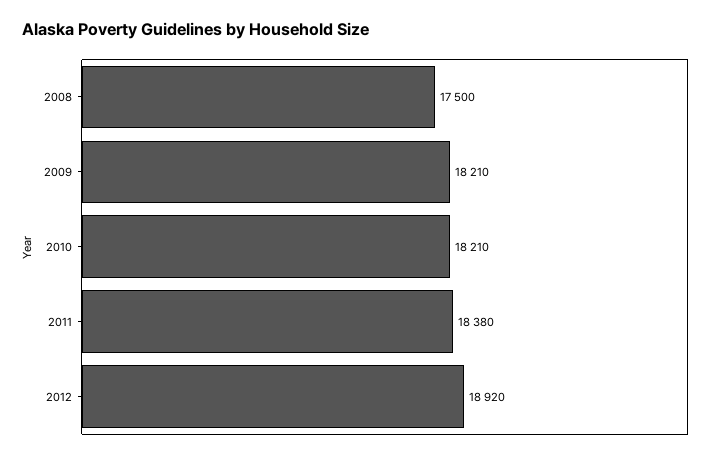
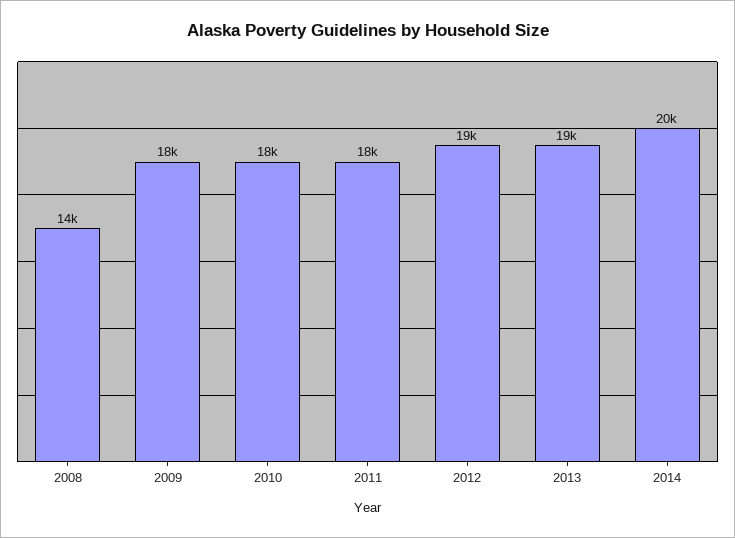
2008: 17500 -> 14000
2013: none -> 19000
2014: none -> 20000

